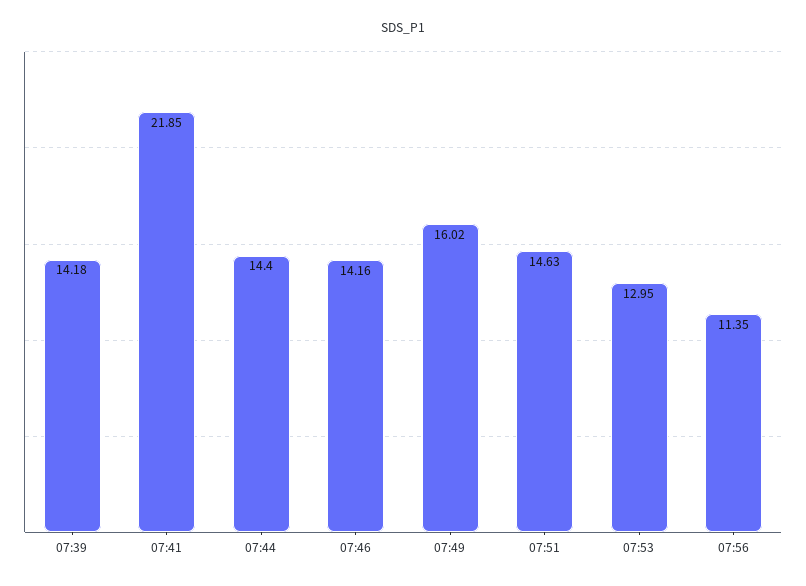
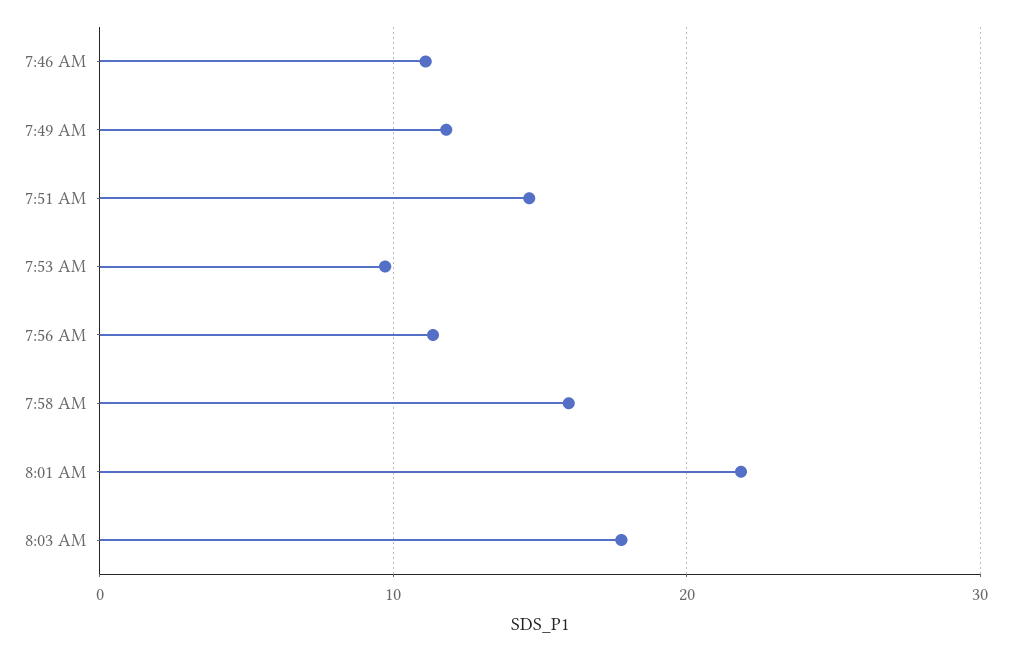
07:39: 14.18 -> none
07:41: 21.85 -> none
07:44: 14.4 -> none
07:46: 14.16 -> 11
07:49: 16.02 -> 12
07:53: 12.95 -> 10
7:58 AM: none -> 16
8:01 AM: none -> 22
8:03 AM: none -> 18

